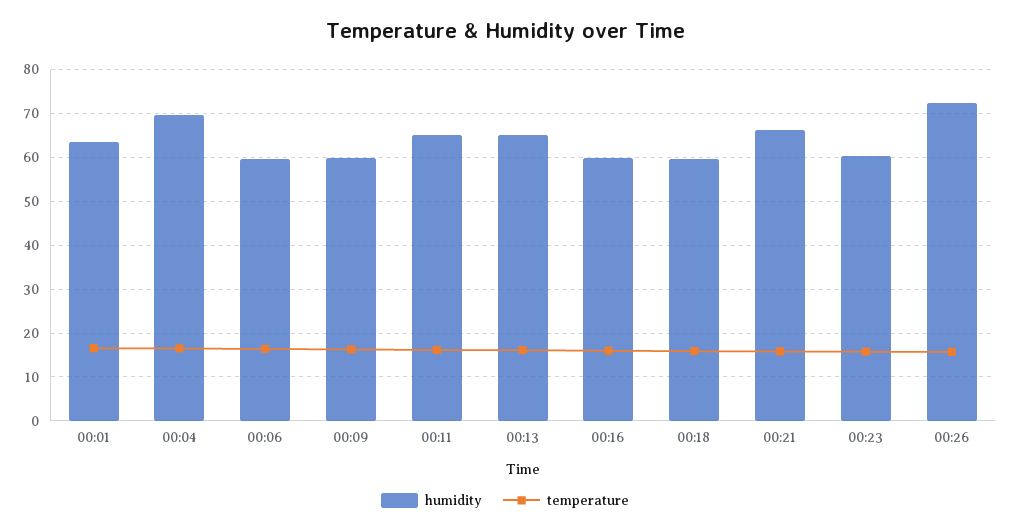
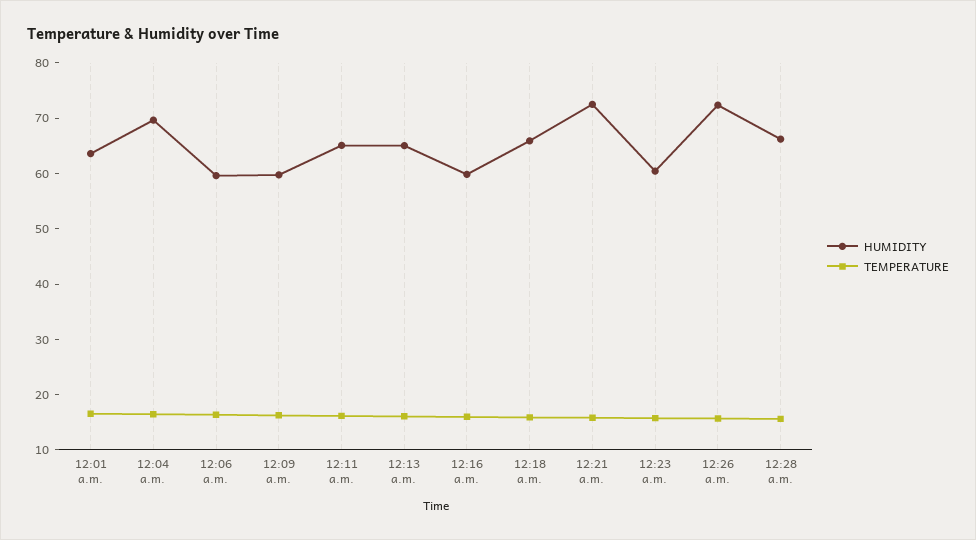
humidity, 00:18: 60 -> 66
humidity, 00:21: 66 -> 72
humidity, 12:28 a.m.: none -> 66
temperature, 12:28 a.m.: none -> 16

